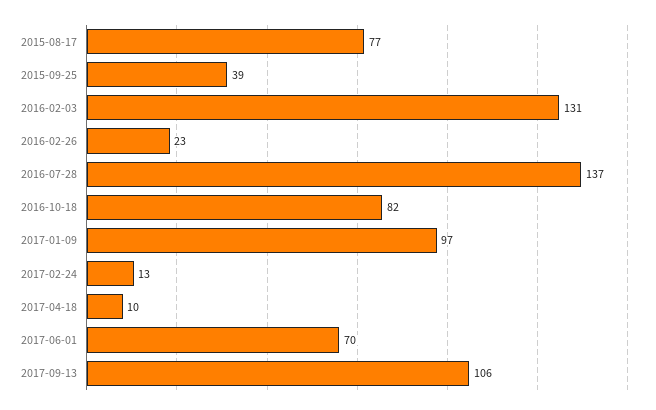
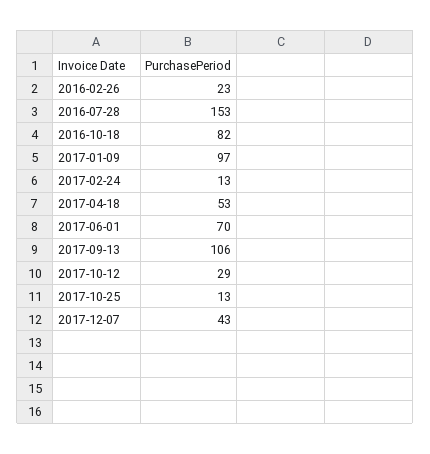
2015-08-17: 77 -> none
2015-09-25: 39 -> none
2016-02-03: 131 -> none
2016-07-28: 137 -> 153
2017-04-18: 10 -> 53
2017-10-12: none -> 29
2017-10-25: none -> 13
2017-12-07: none -> 43

